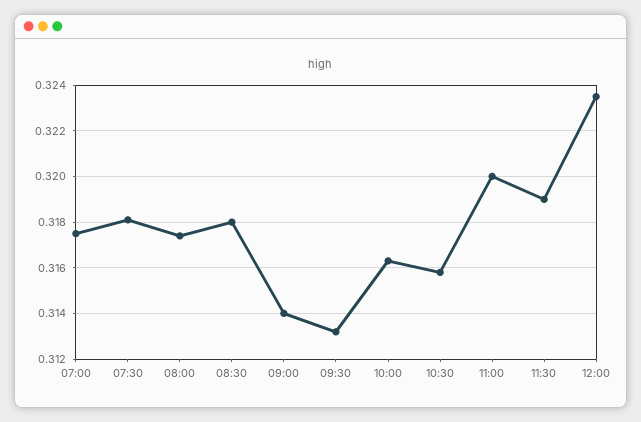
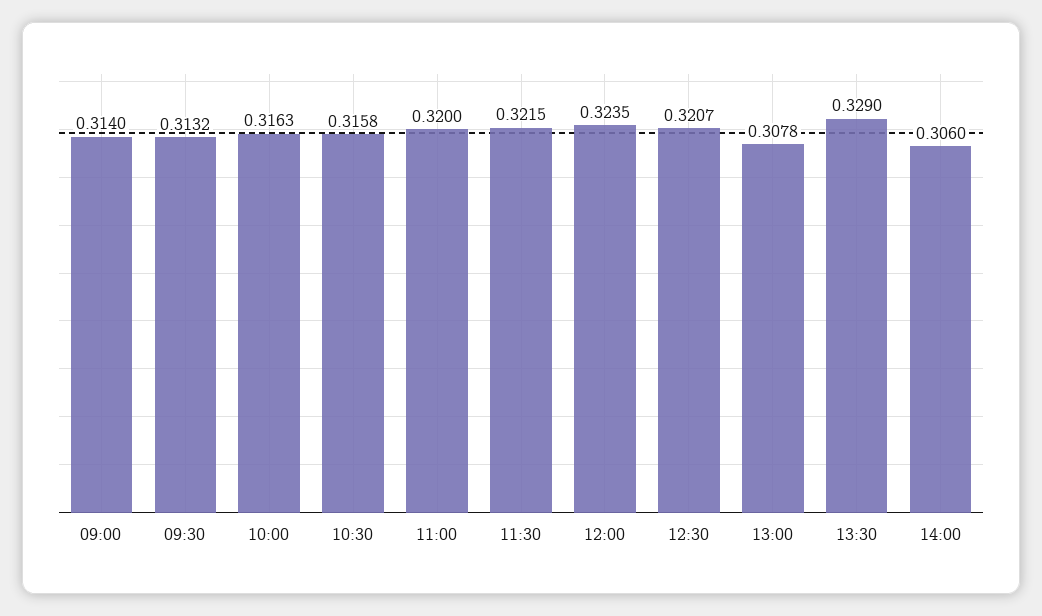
07:00: 0.3175 -> none
07:30: 0.318 -> none
08:00: 0.3175 -> none
08:30: 0.318 -> none
11:30: 0.319 -> 0.3215
12:30: none -> 0.3207
13:00: none -> 0.3078
13:30: none -> 0.329
14:00: none -> 0.306

